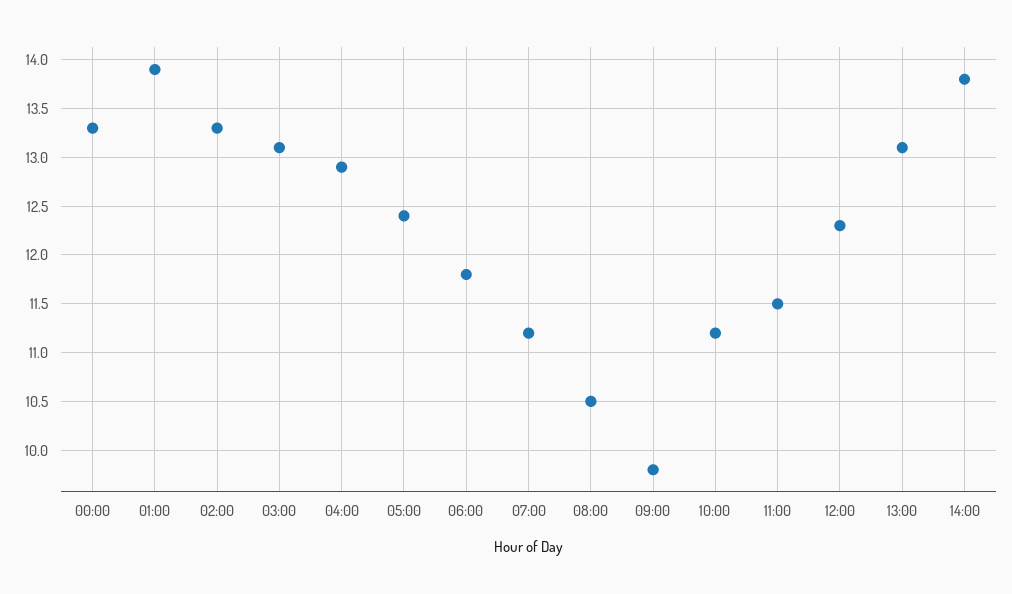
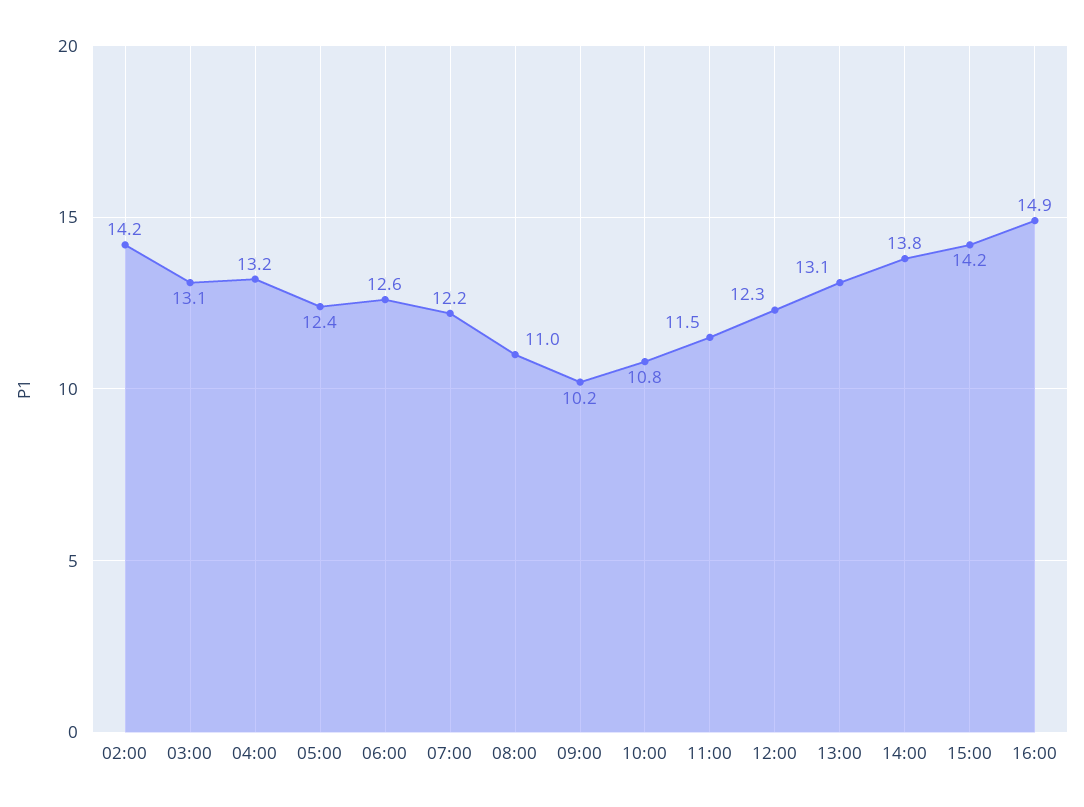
00:00: 13.3 -> none
01:00: 13.9 -> none
02:00: 13.3 -> 14.2
04:00: 12.9 -> 13.2
06:00: 11.8 -> 12.6
07:00: 11.2 -> 12.2
08:00: 10.5 -> 11
09:00: 9.8 -> 10.2
10:00: 11.2 -> 10.8
15:00: none -> 14.2
16:00: none -> 14.9

